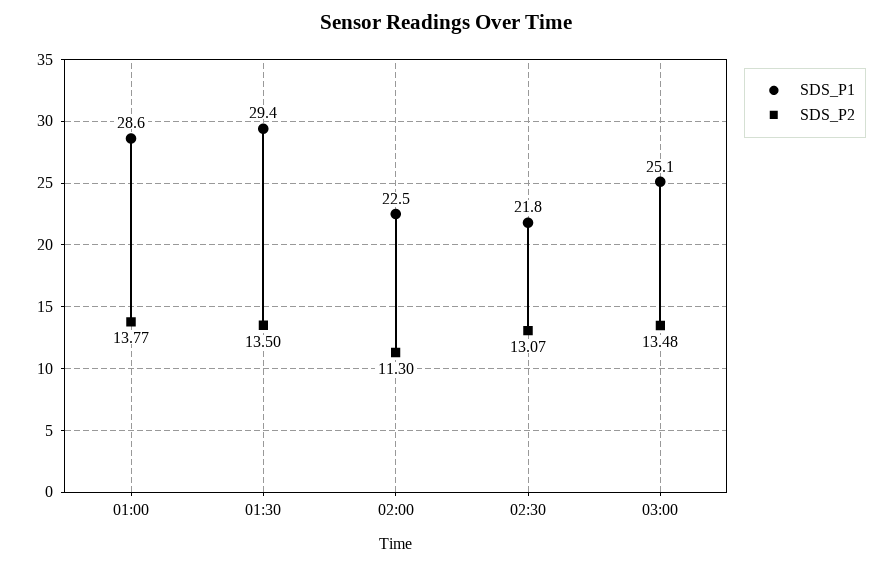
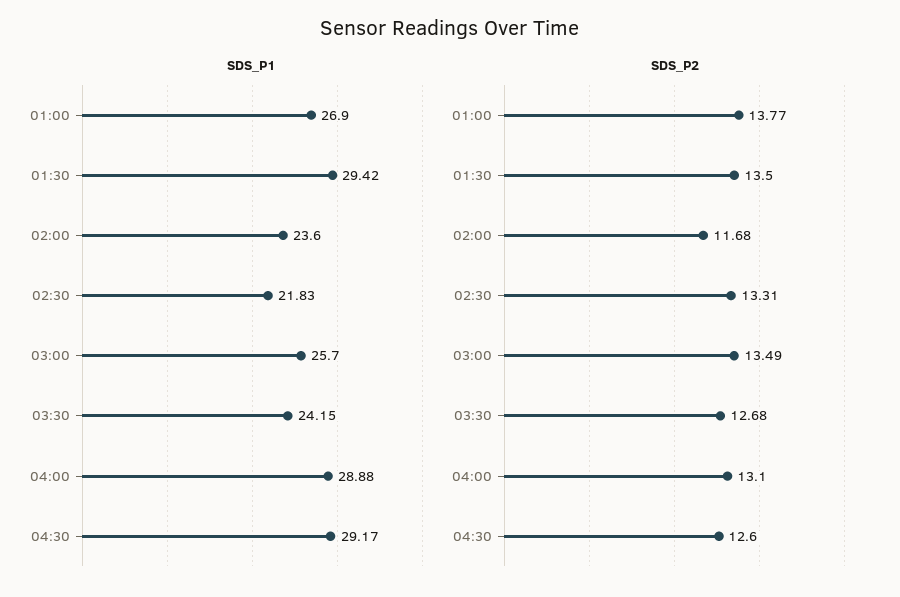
SDS_P1, 01:00: 28.6 -> 26.9
SDS_P1, 02:00: 22.5 -> 23.6
SDS_P2, 02:00: 11.3 -> 11.68
SDS_P2, 02:30: 13.07 -> 13.31
SDS_P1, 03:00: 25.1 -> 25.7
SDS_P2, 03:00: 13.48 -> 13.49
SDS_P1, 03:30: none -> 24.15
SDS_P1, 04:00: none -> 28.88
SDS_P1, 04:30: none -> 29.17
SDS_P2, 03:30: none -> 12.68
SDS_P2, 04:00: none -> 13.1
SDS_P2, 04:30: none -> 12.6

